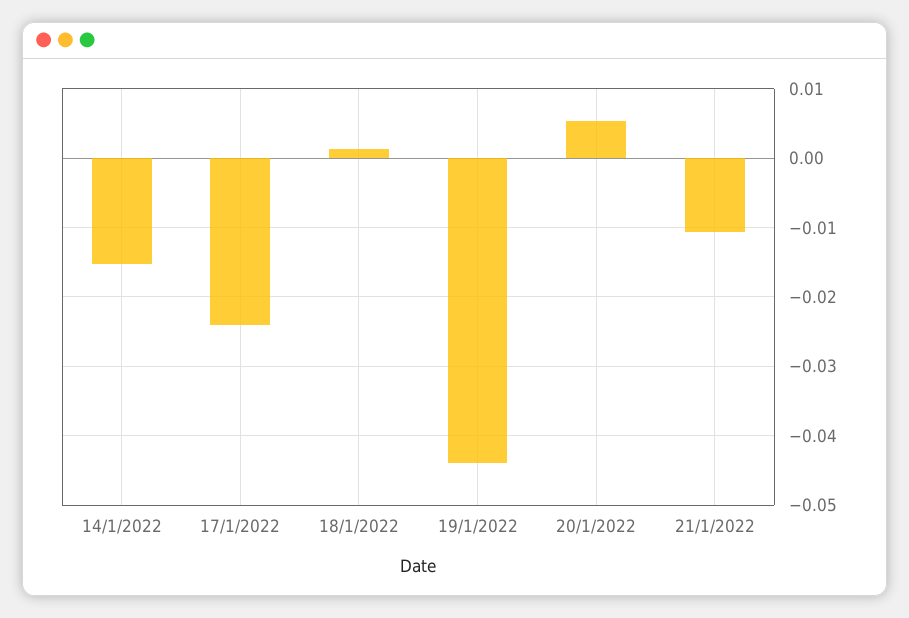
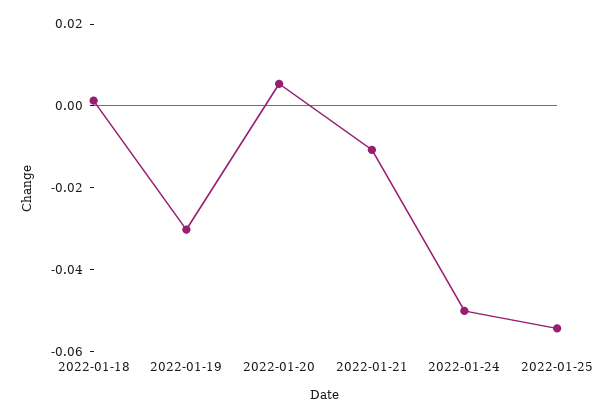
14/1/2022: -0.015 -> none
17/1/2022: -0.024 -> none
19/1/2022: -0.044 -> -0.03
2022-01-24: none -> -0.05
2022-01-25: none -> -0.055

